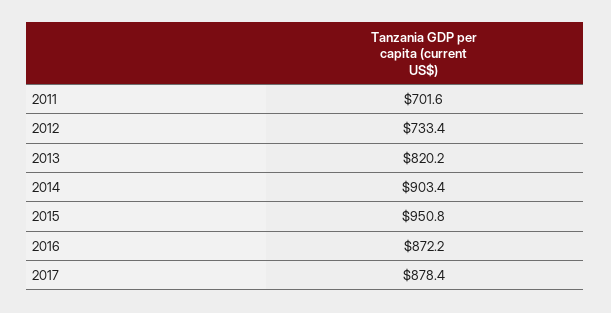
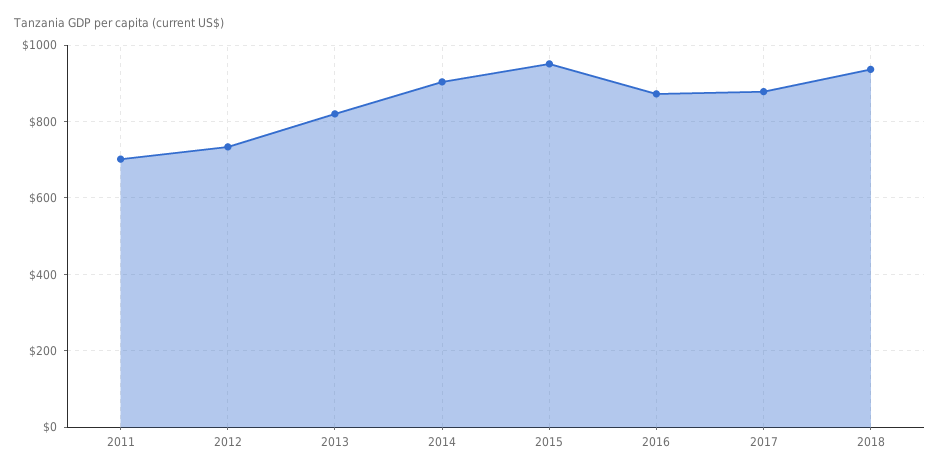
2018: none -> 940

